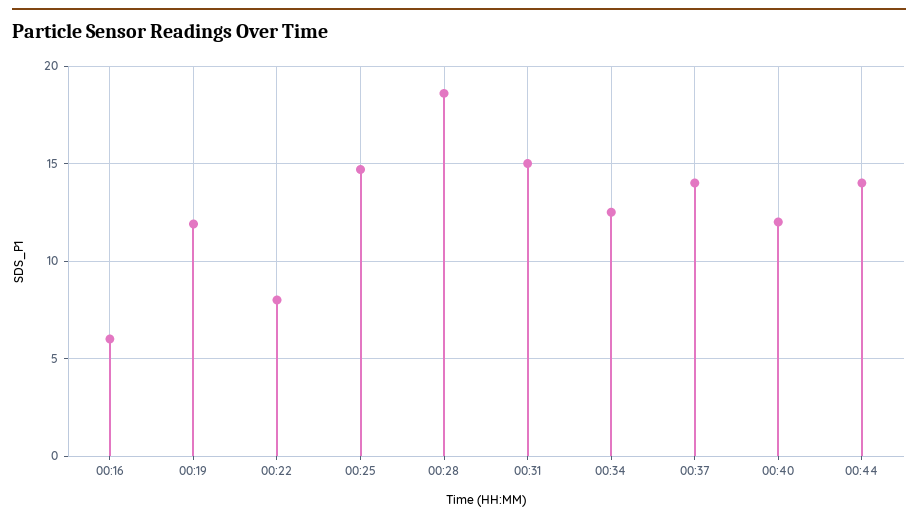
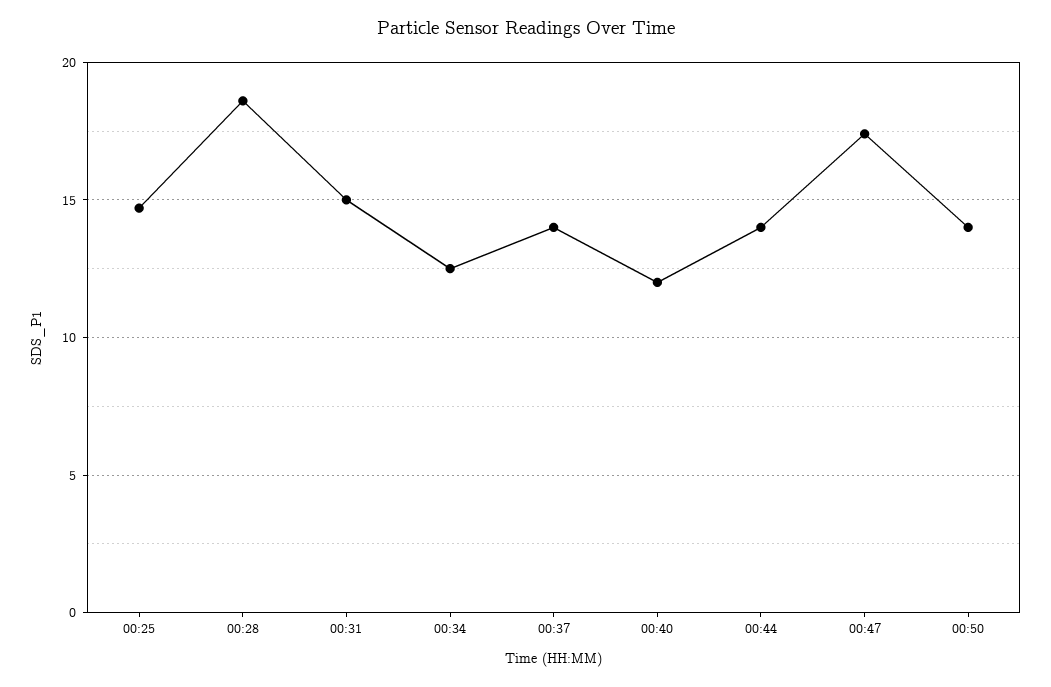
00:16: 6 -> none
00:19: 12 -> none
00:22: 8 -> none
00:47: none -> 17.5
00:50: none -> 14

